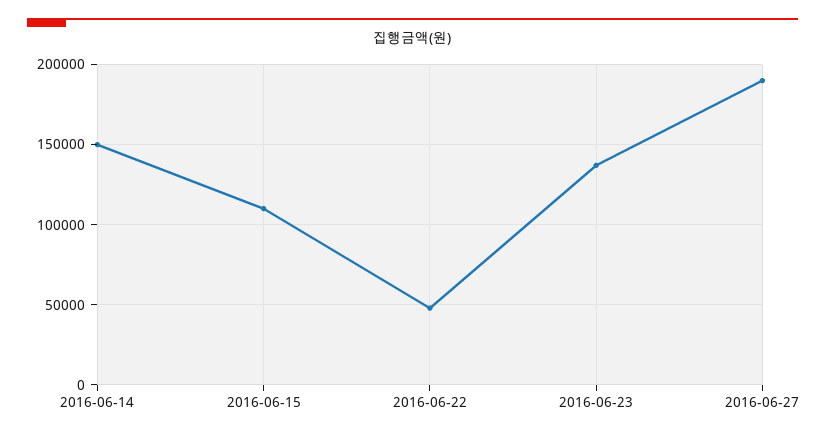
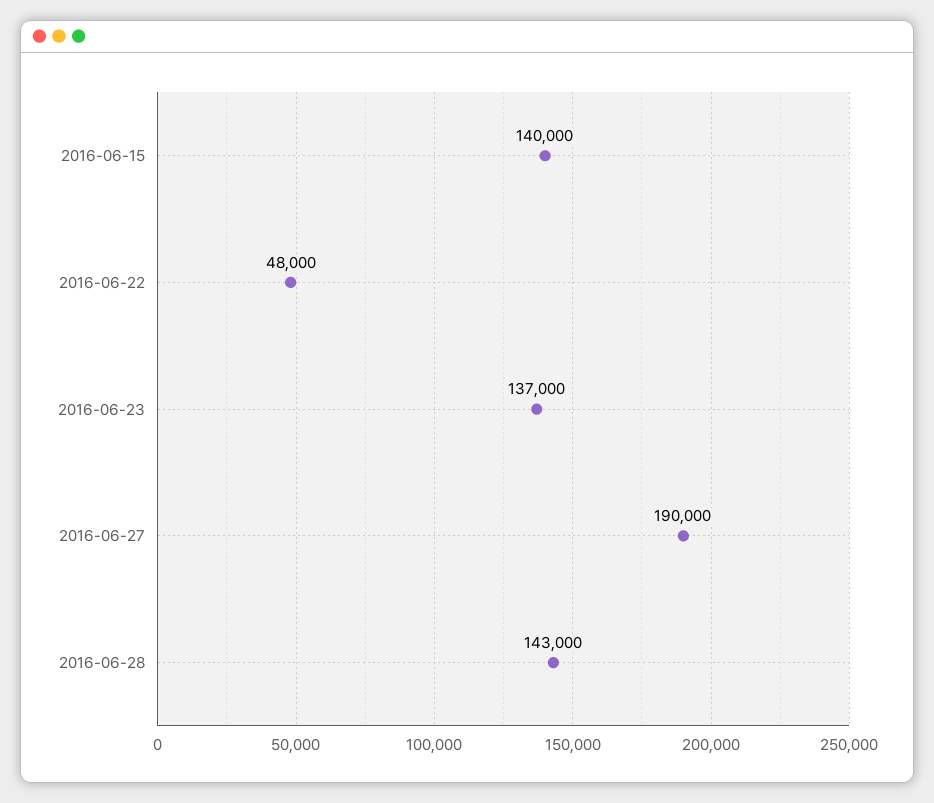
2016-06-14: 150000 -> none
2016-06-15: 110000 -> 140000
2016-06-28: none -> 143000

